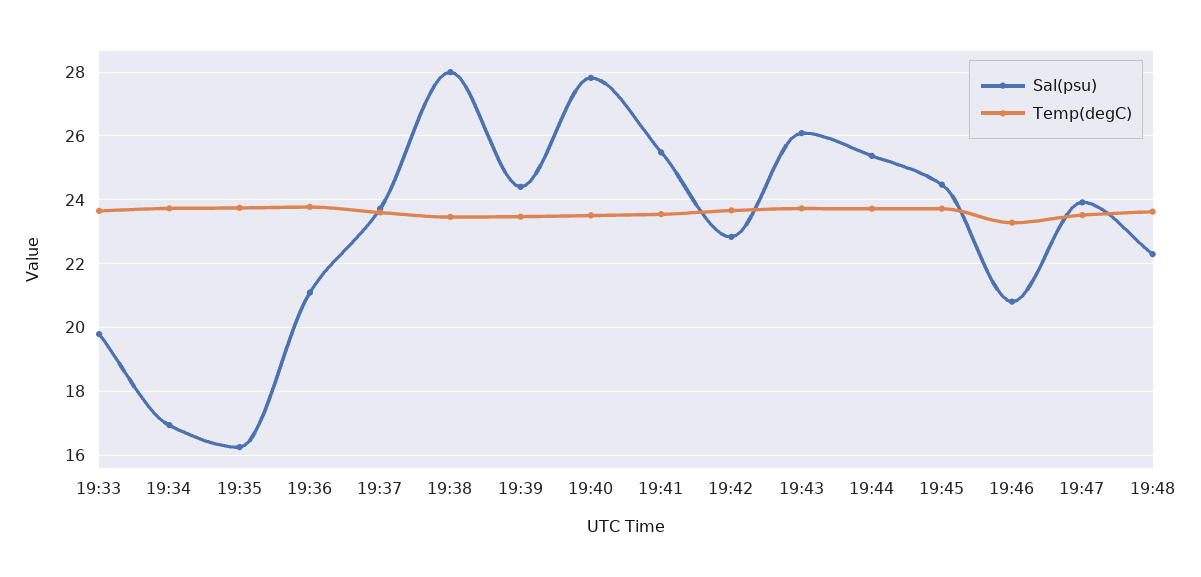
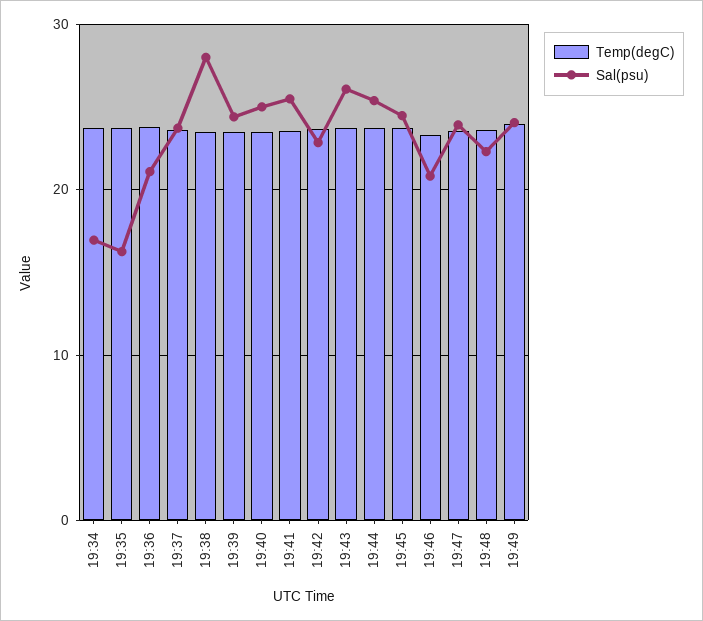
Sal(psu), 19:33: 19.8 -> none
Temp(degC), 19:33: 23.6 -> none
Sal(psu), 19:40: 27.8 -> 25
Temp(degC), 19:49: none -> 24
Sal(psu), 19:49: none -> 24

